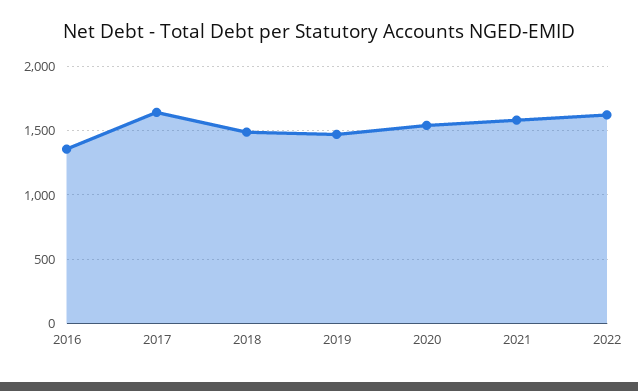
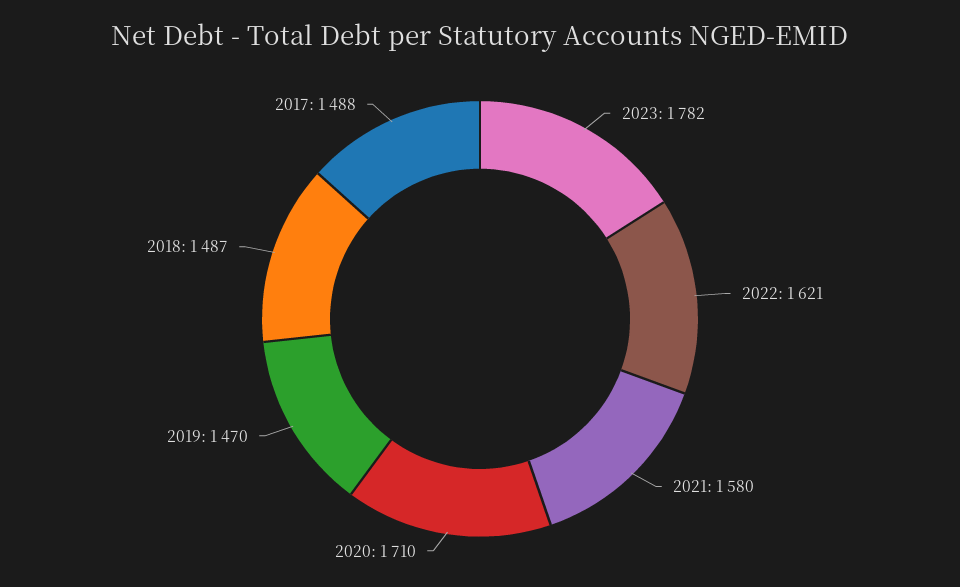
2016: 1350 -> none
2017: 1650 -> 1488
2020: 1550 -> 1710
2023: none -> 1782

